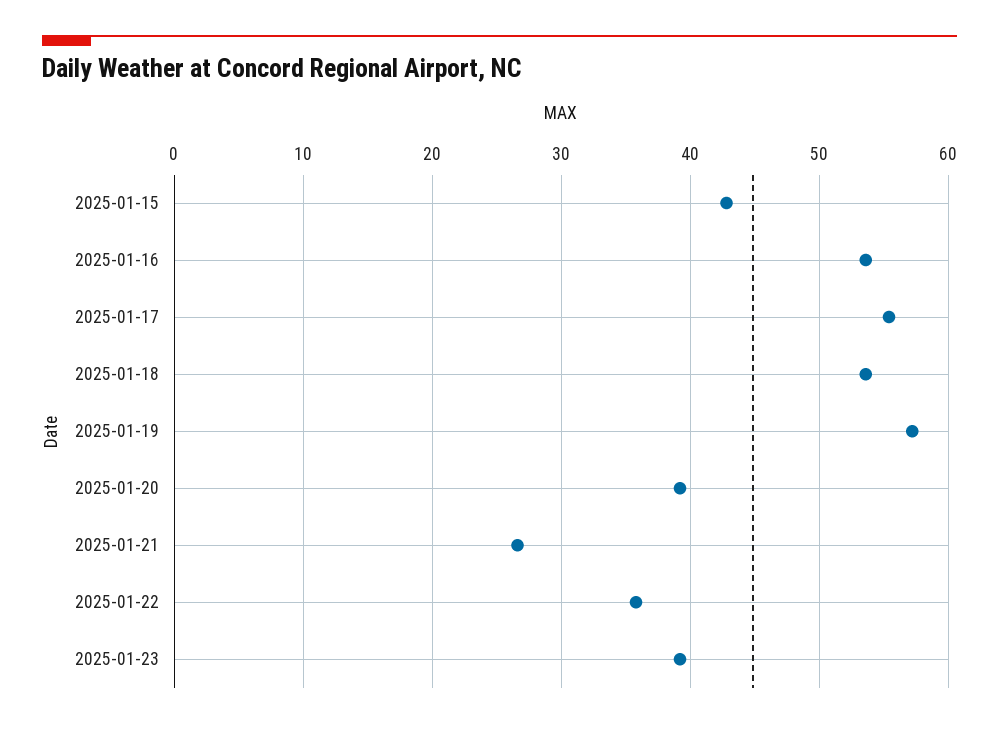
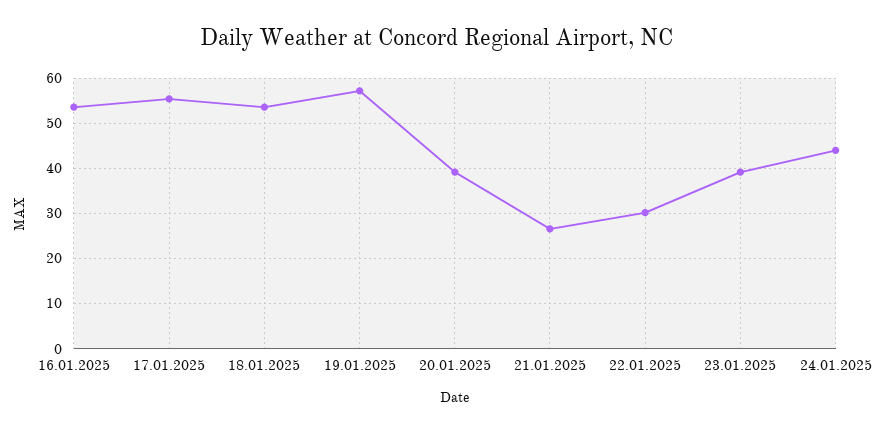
2025-01-15: 43 -> none
2025-01-22: 36 -> 30
24.01.2025: none -> 44

